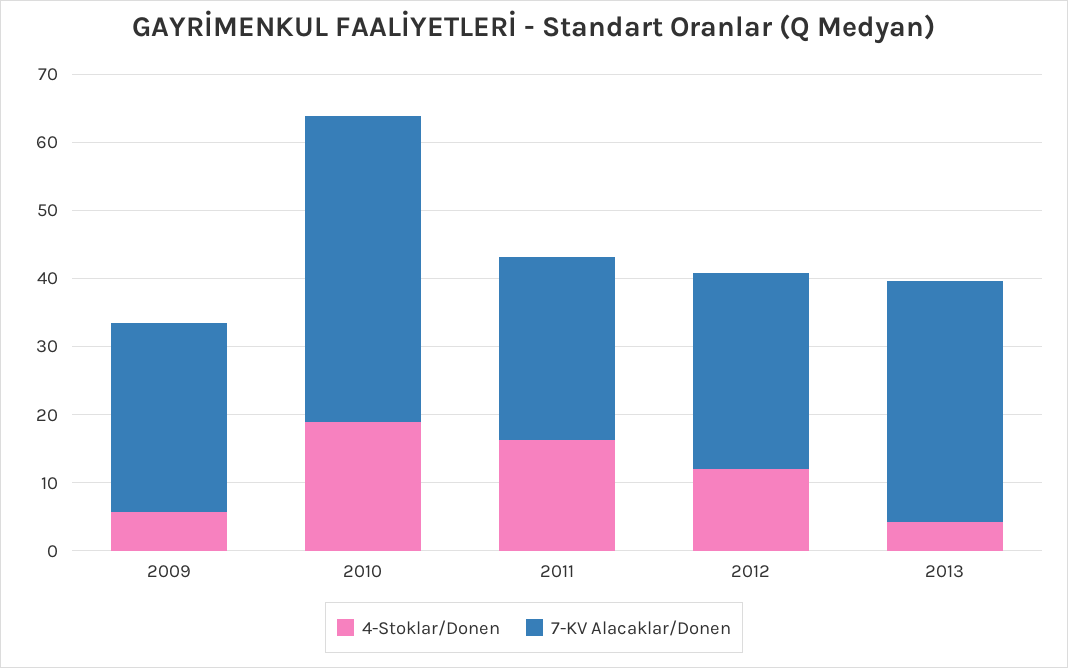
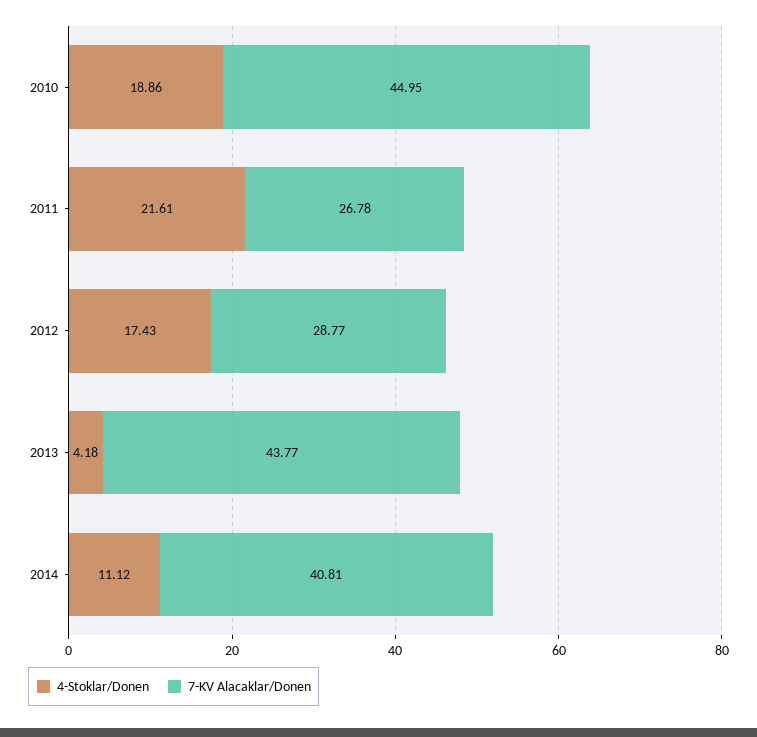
4-Stoklar/Donen, 2009: 6 -> none
7-KV Alacaklar/Donen, 2009: 28 -> none
4-Stoklar/Donen, 2011: 16 -> 21.61
4-Stoklar/Donen, 2012: 12 -> 17.43
7-KV Alacaklar/Donen, 2013: 36 -> 43.77
4-Stoklar/Donen, 2014: none -> 11.12
7-KV Alacaklar/Donen, 2014: none -> 40.81

